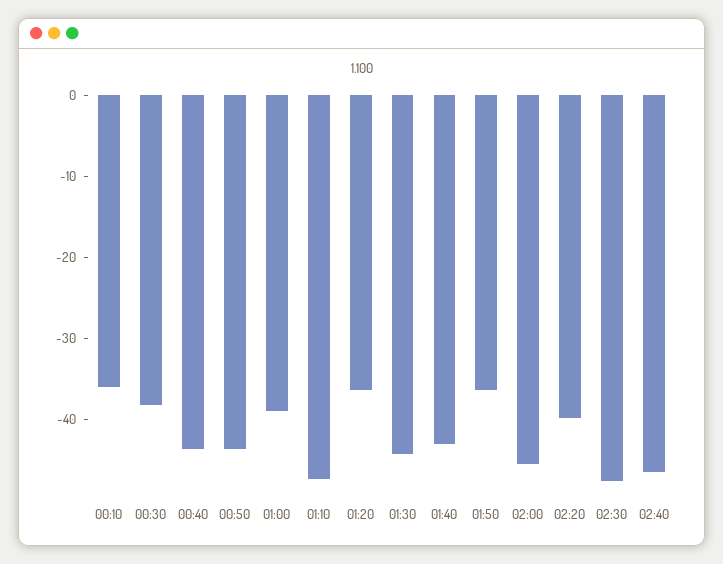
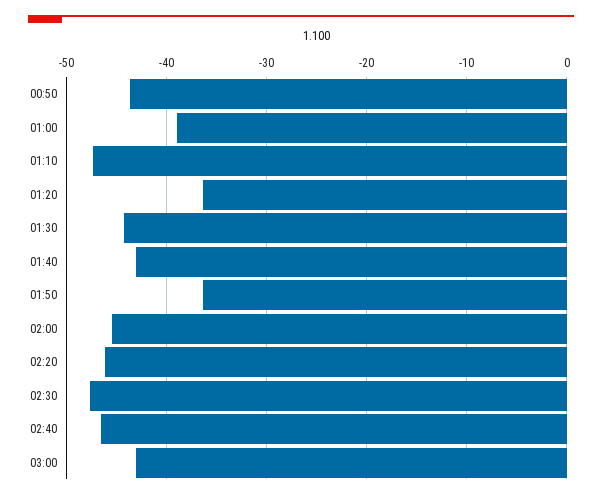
00:10: -36 -> none
00:30: -38 -> none
00:40: -44 -> none
02:20: -40 -> -46
03:00: none -> -43

